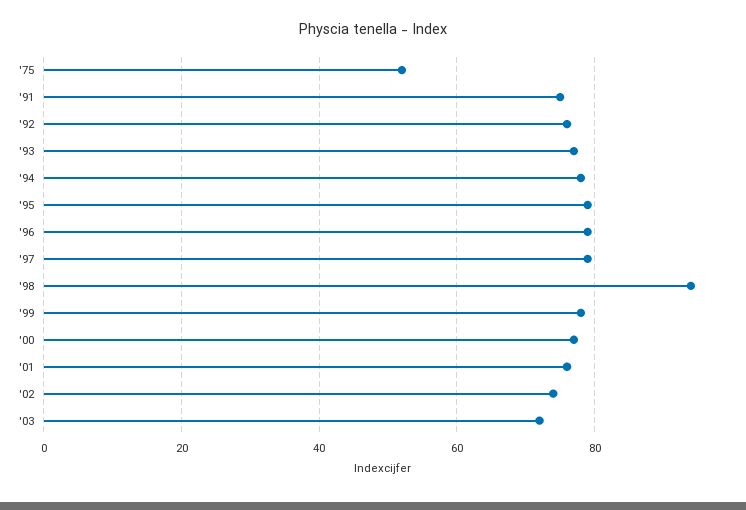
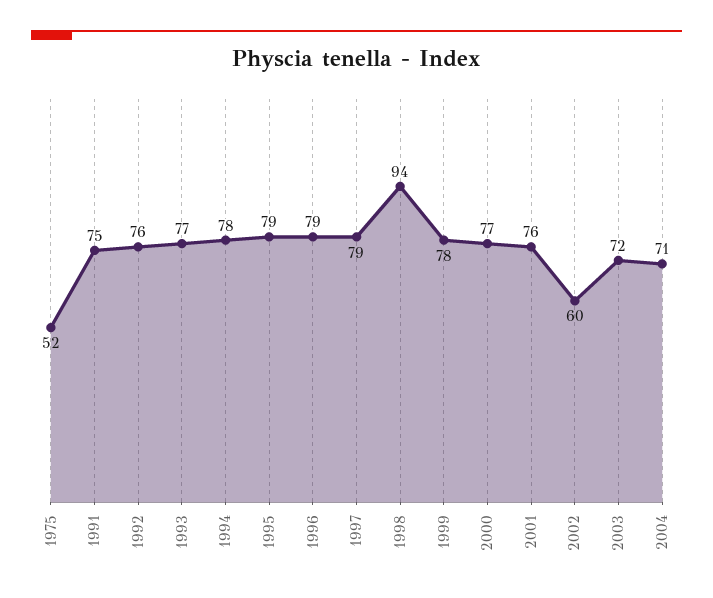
'02: 75 -> 60
2004: none -> 71

